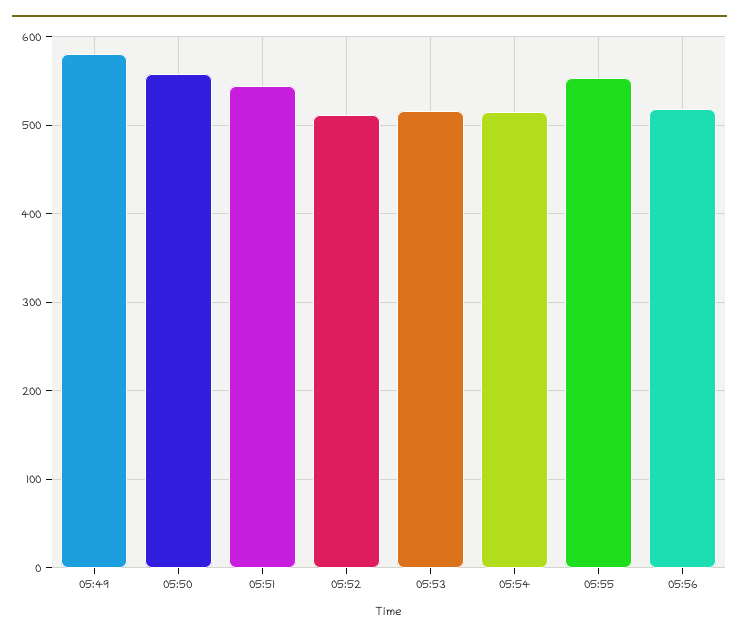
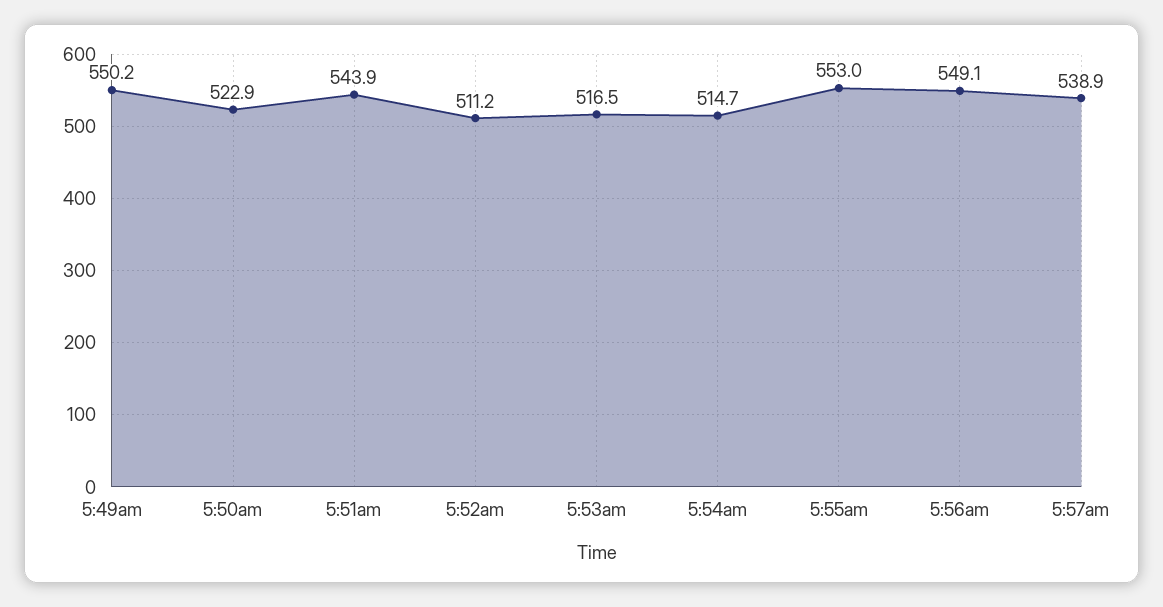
05:49: 580 -> 550.2
05:50: 560 -> 522.9
05:56: 520 -> 549.1
5:57am: none -> 538.9

